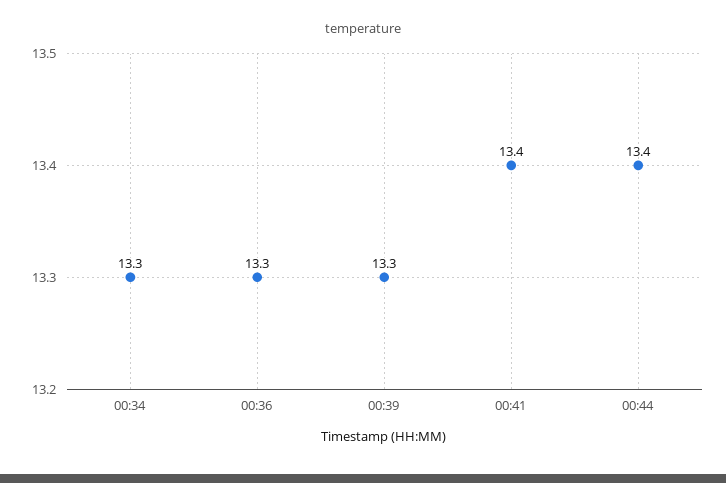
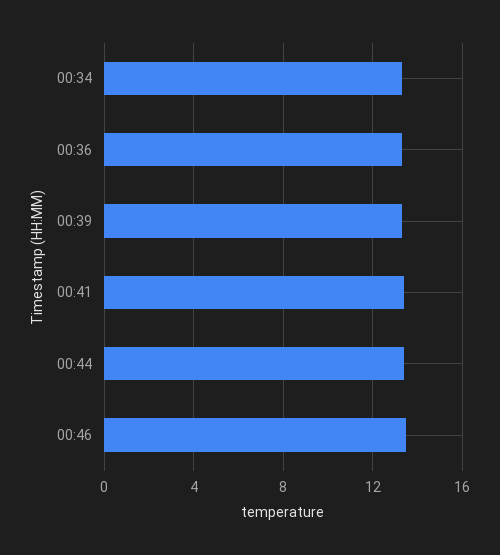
00:46: none -> 13.5

